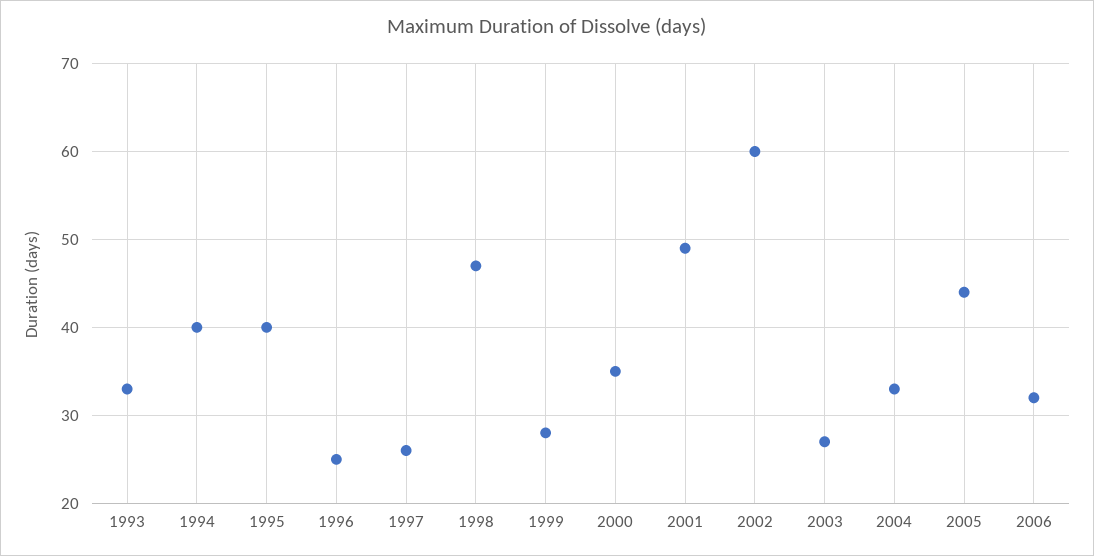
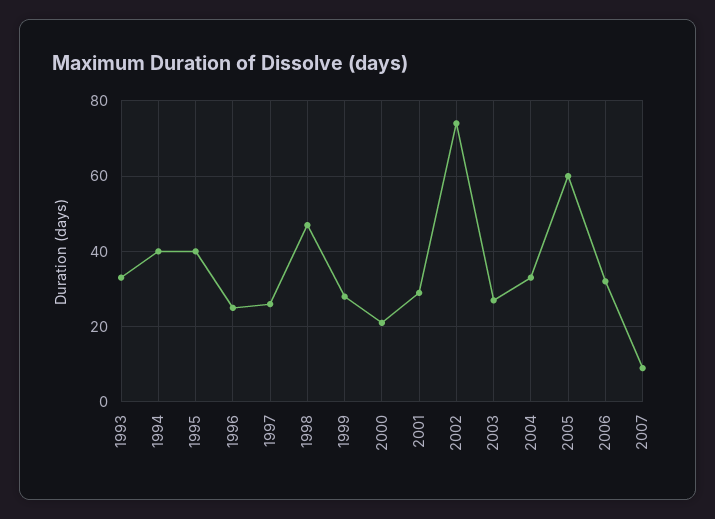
2000: 35 -> 20
2001: 49 -> 30
2002: 60 -> 75
2005: 44 -> 60
2007: none -> 10

